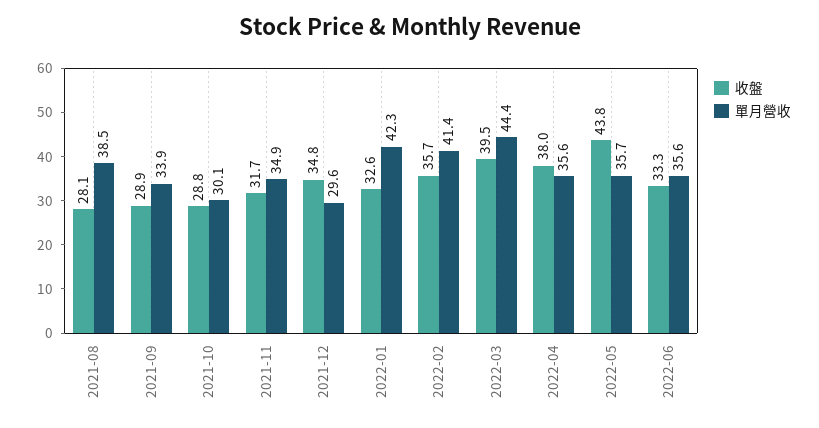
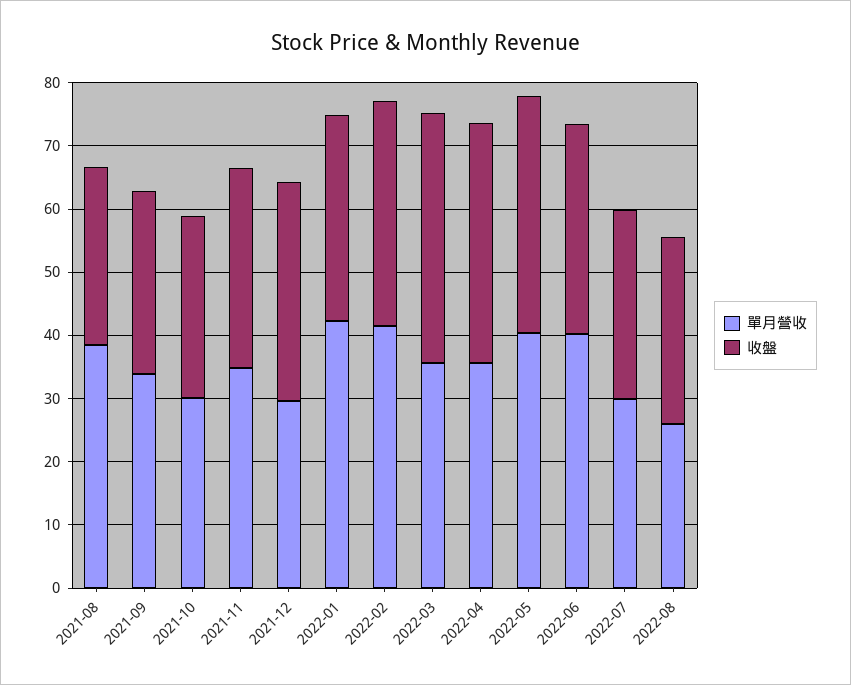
單月營收, 2022-03: 44.4 -> 36
收盤, 2022-05: 43.8 -> 38
單月營收, 2022-05: 35.7 -> 40
單月營收, 2022-06: 35.6 -> 40
單月營收, 2022-07: none -> 30
收盤, 2022-07: none -> 30
單月營收, 2022-08: none -> 26
收盤, 2022-08: none -> 30

